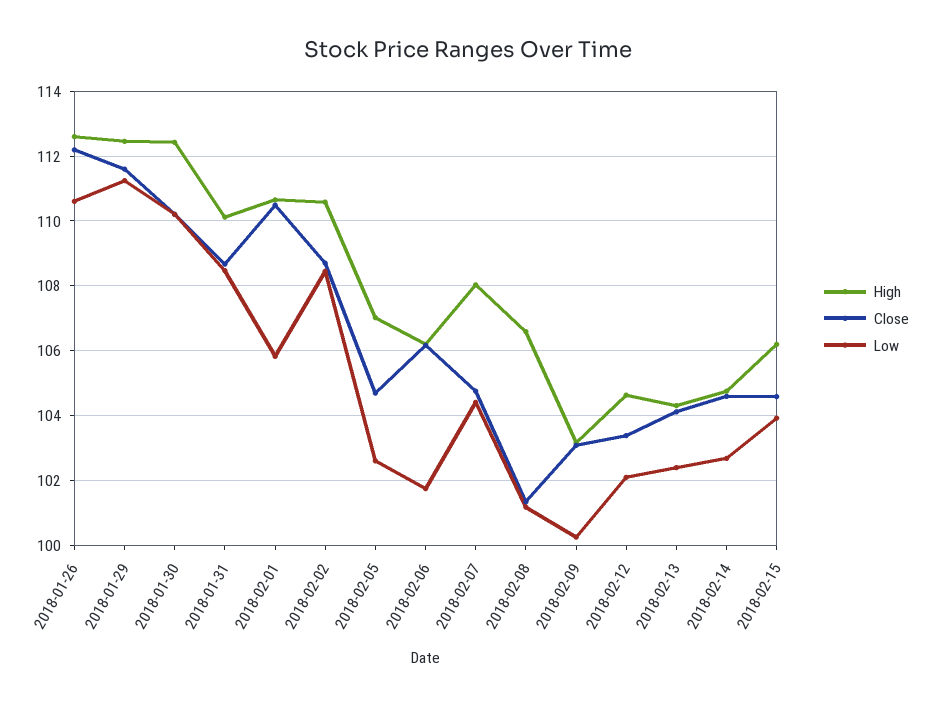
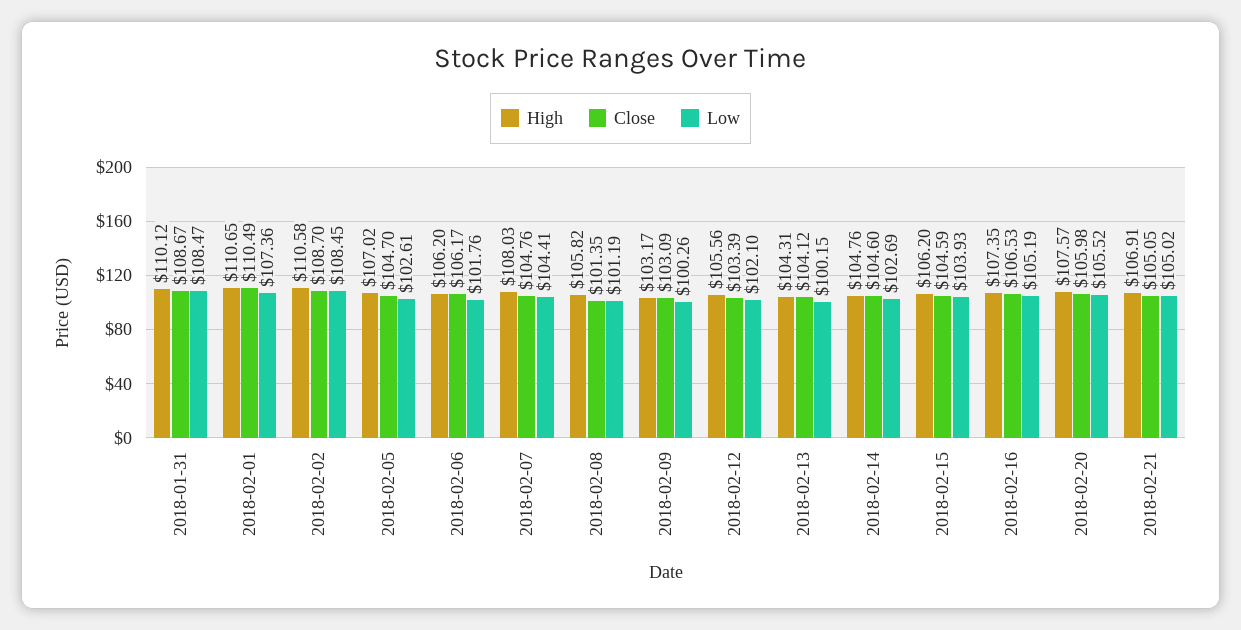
High, 2018-01-26: 112.6 -> none
Close, 2018-01-26: 112.2 -> none
Low, 2018-01-26: 110.6 -> none
High, 2018-01-29: 112.4 -> none
Close, 2018-01-29: 111.6 -> none
Low, 2018-01-29: 111.2 -> none
High, 2018-01-30: 112.4 -> none
Close, 2018-01-30: 110.2 -> none
Low, 2018-01-30: 110.2 -> none
Low, 2018-02-01: 105.8 -> 107.36
High, 2018-02-08: 106.6 -> 105.82
High, 2018-02-12: 104.6 -> 105.56
Low, 2018-02-13: 102.4 -> 100.15
High, 2018-02-16: none -> 107.35
Close, 2018-02-16: none -> 106.53
Low, 2018-02-16: none -> 105.19
High, 2018-02-20: none -> 107.57
Close, 2018-02-20: none -> 105.98
Low, 2018-02-20: none -> 105.52
High, 2018-02-21: none -> 106.91
Close, 2018-02-21: none -> 105.05
Low, 2018-02-21: none -> 105.02

